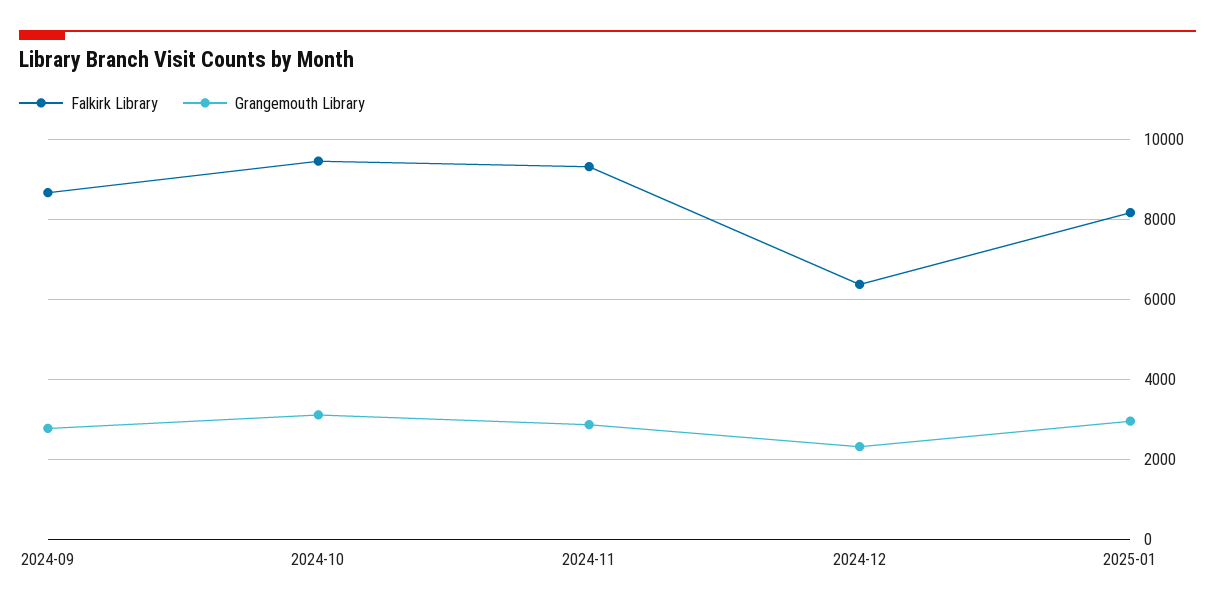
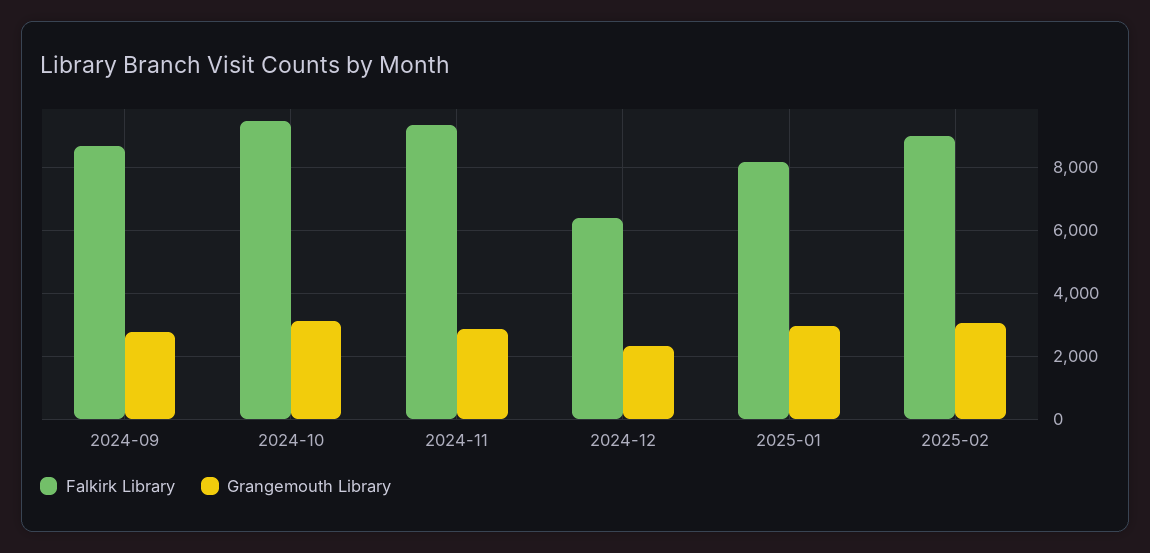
Falkirk Library, 2025-02: none -> 9000
Grangemouth Library, 2025-02: none -> 3000

